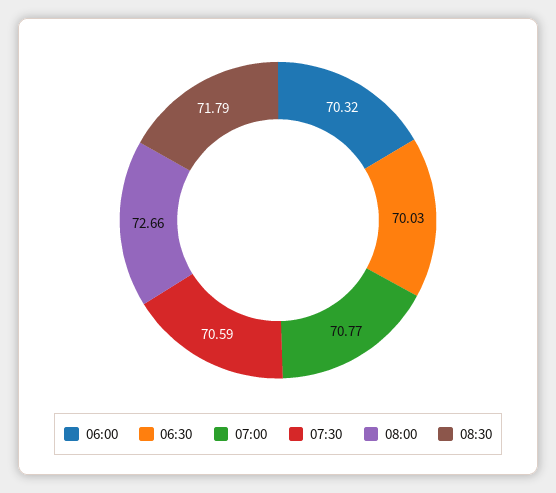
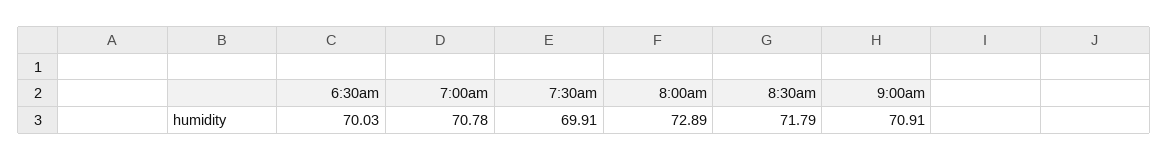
06:00: 70.32 -> none
07:00: 70.77 -> 70.78
07:30: 70.59 -> 69.91
08:00: 72.66 -> 72.89
9:00am: none -> 70.91

